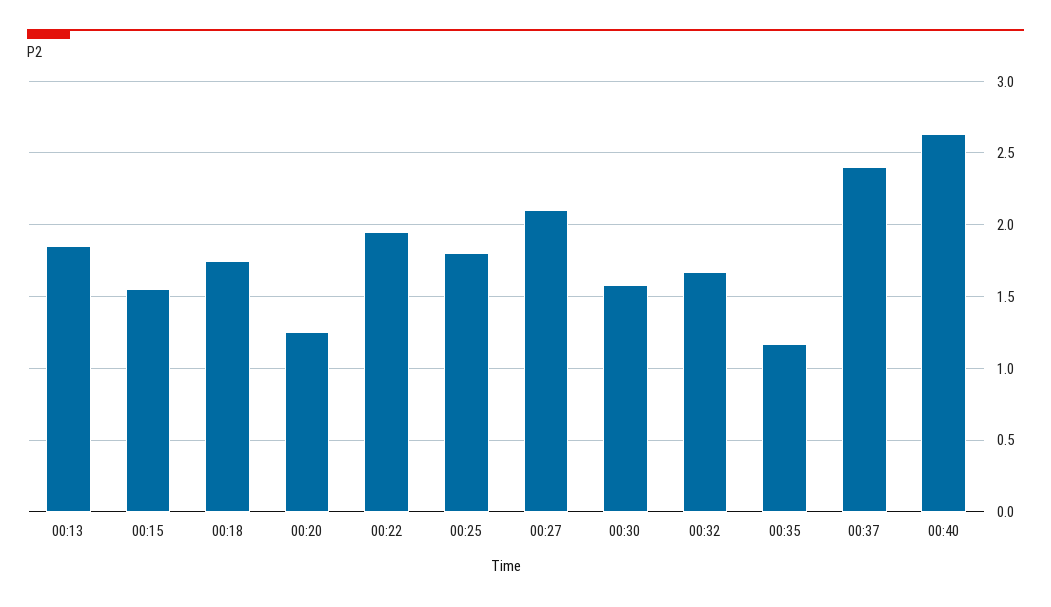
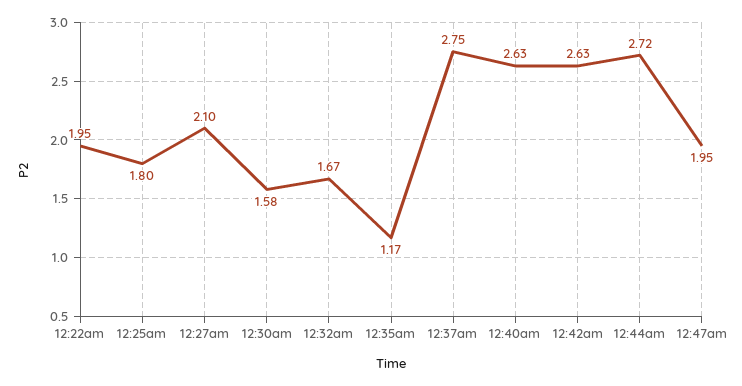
00:13: 1.85 -> none
00:15: 1.55 -> none
00:18: 1.75 -> none
00:20: 1.25 -> none
00:37: 2.4 -> 2.75
12:42am: none -> 2.63
12:44am: none -> 2.72
12:47am: none -> 1.95

